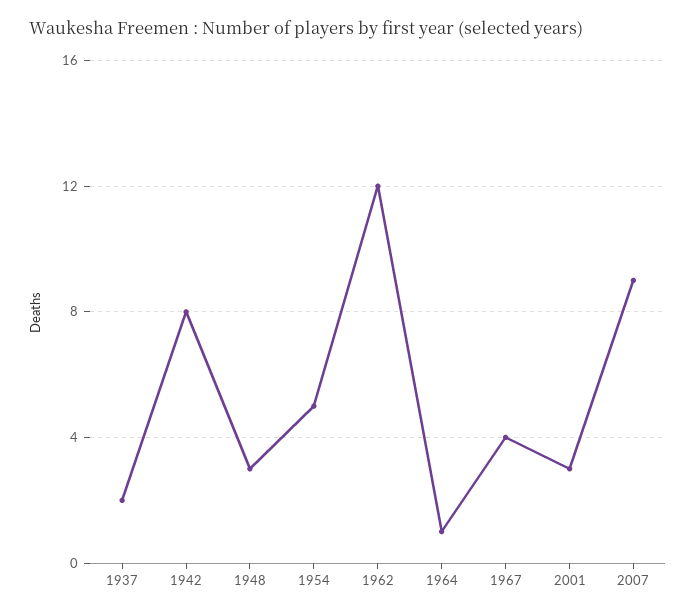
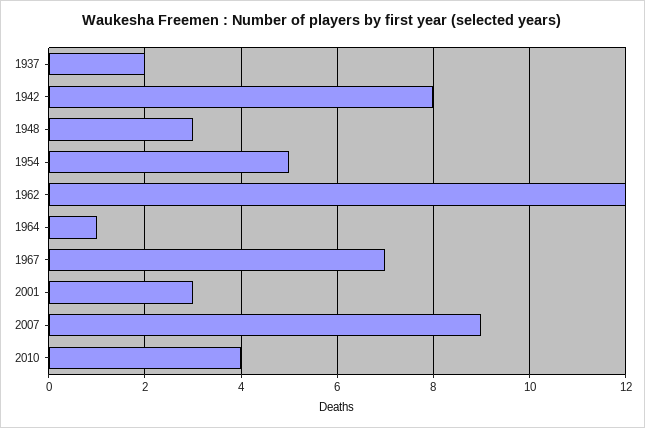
1967: 4 -> 7
2010: none -> 4

